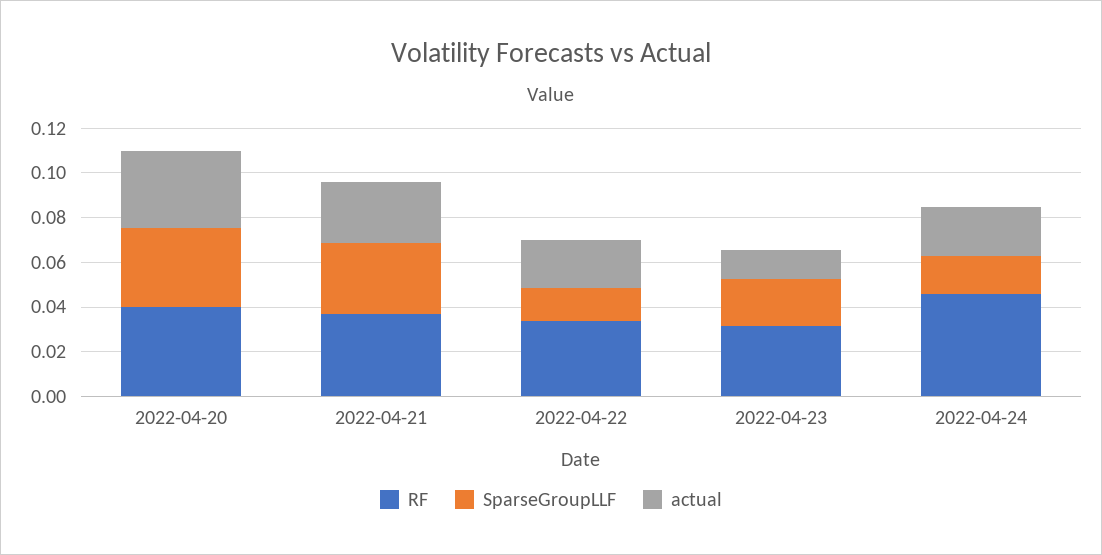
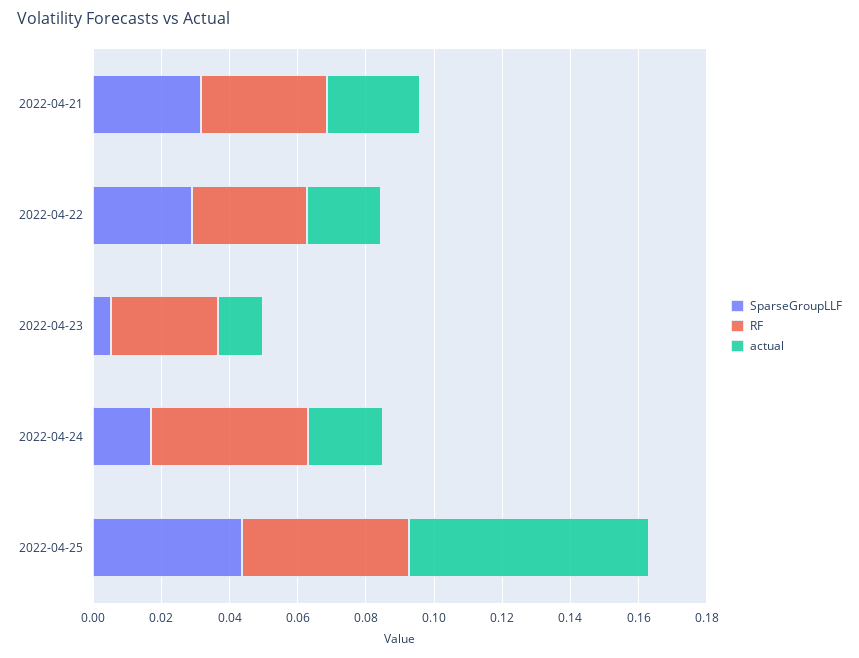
RF, 2022-04-20: 0.04 -> none
SparseGroupLLF, 2022-04-20: 0.035 -> none
actual, 2022-04-20: 0.035 -> none
SparseGroupLLF, 2022-04-22: 0.015 -> 0.03
SparseGroupLLF, 2022-04-23: 0.02 -> 0.005
SparseGroupLLF, 2022-04-25: none -> 0.045
RF, 2022-04-25: none -> 0.05
actual, 2022-04-25: none -> 0.07

